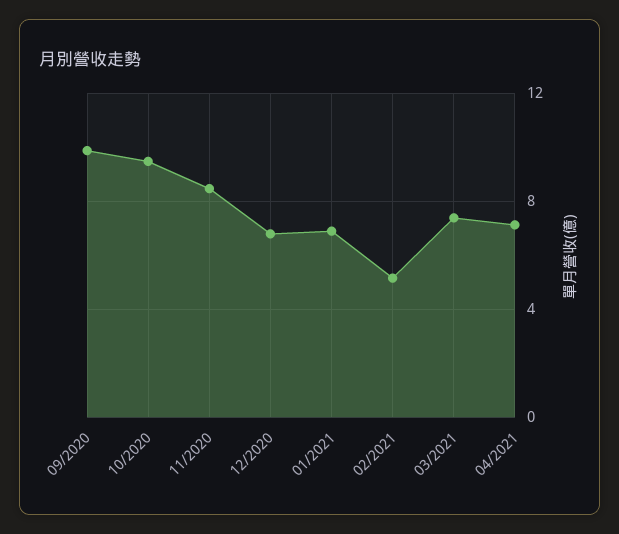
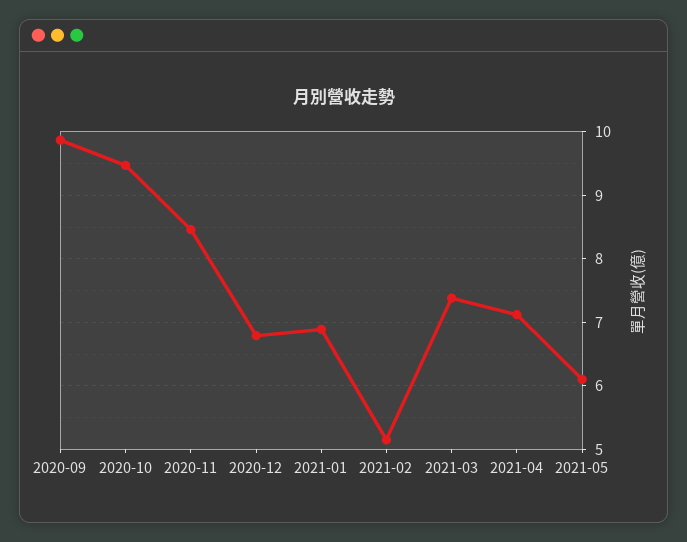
2021-05: none -> 6.1

